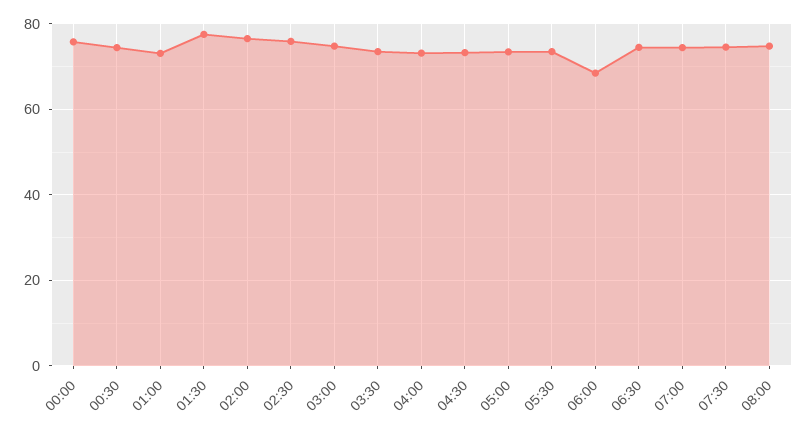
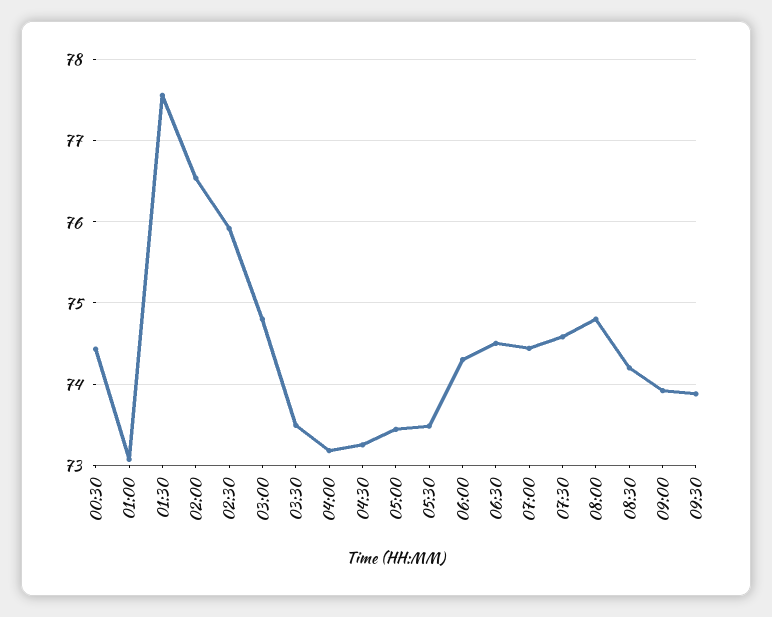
00:00: 76 -> none
06:00: 68 -> 74.3
08:30: none -> 74.2
09:00: none -> 73.9
09:30: none -> 73.9

